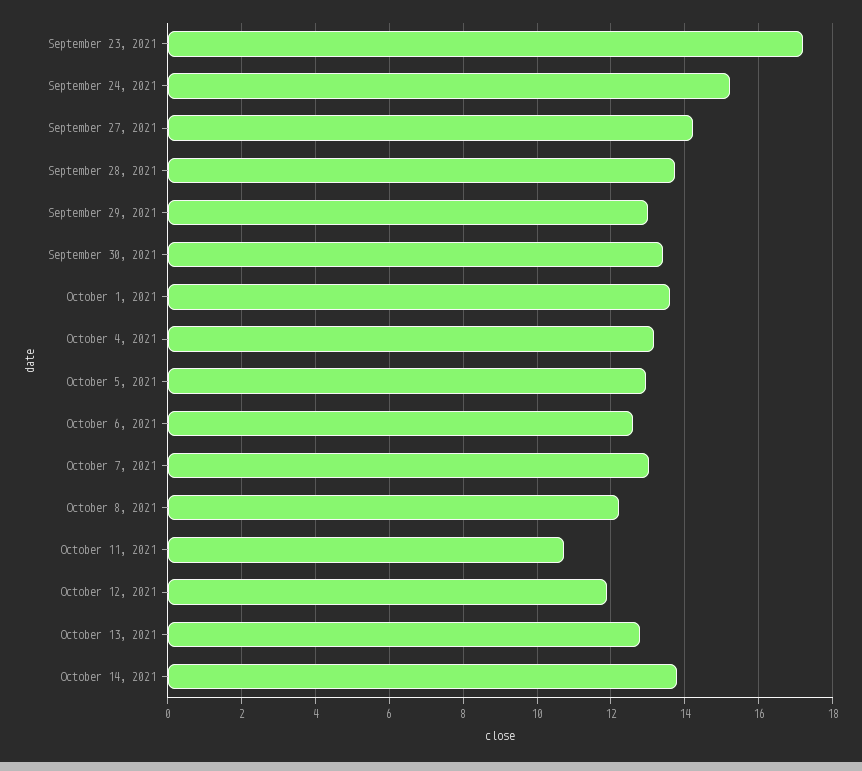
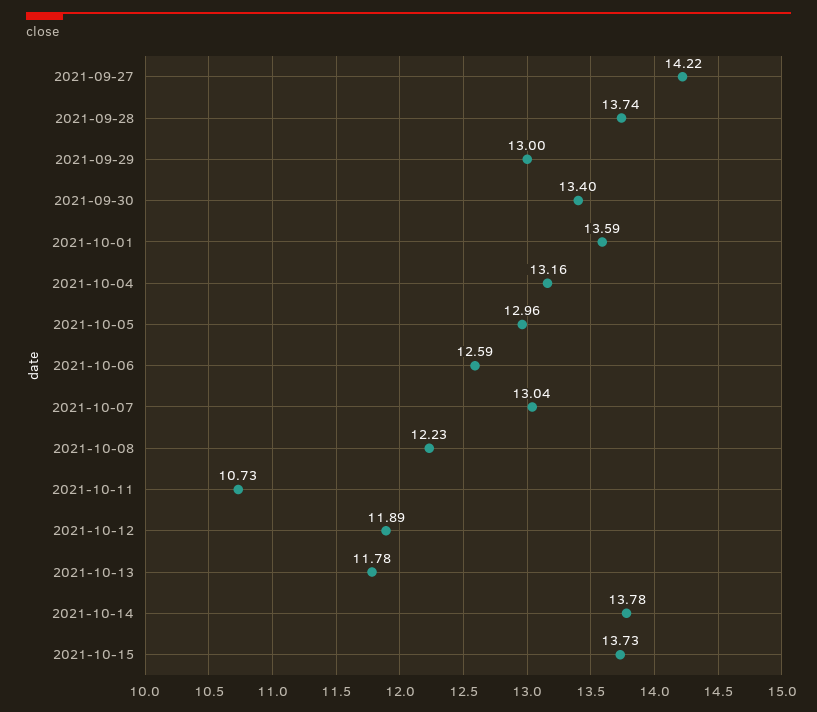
September 23, 2021: 17.2 -> none
September 24, 2021: 15.2 -> none
October 13, 2021: 12.8 -> 11.78
2021-10-15: none -> 13.73

